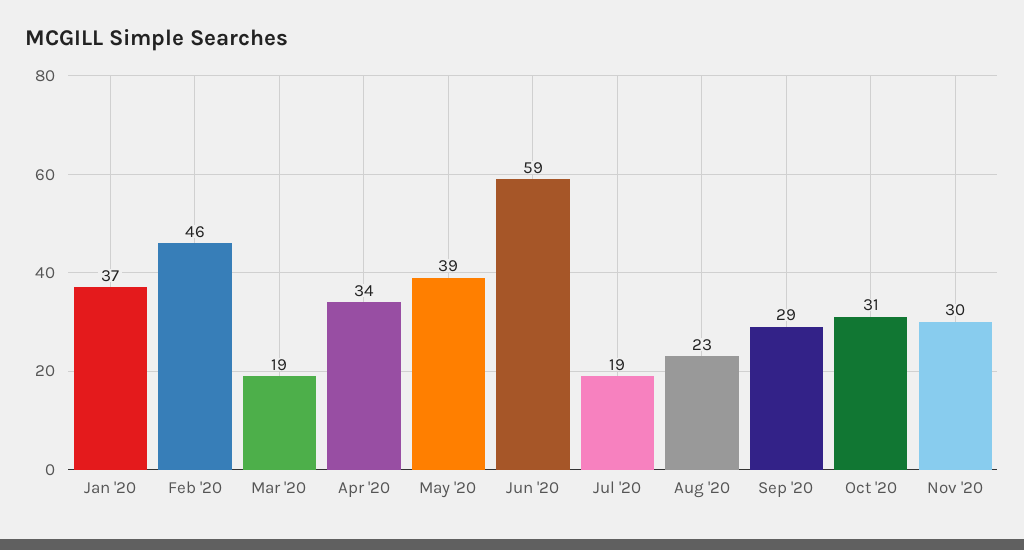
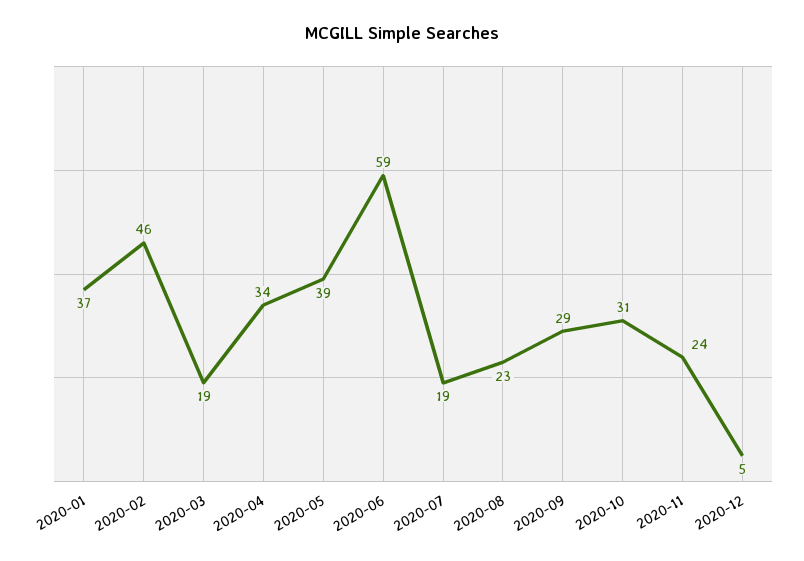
Nov '20: 30 -> 24
2020-12: none -> 5

